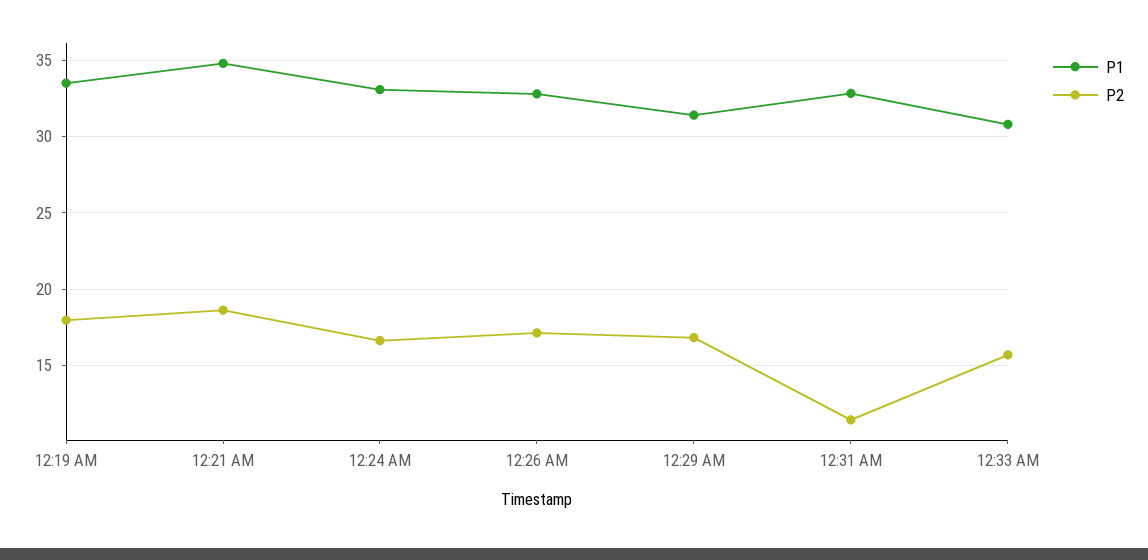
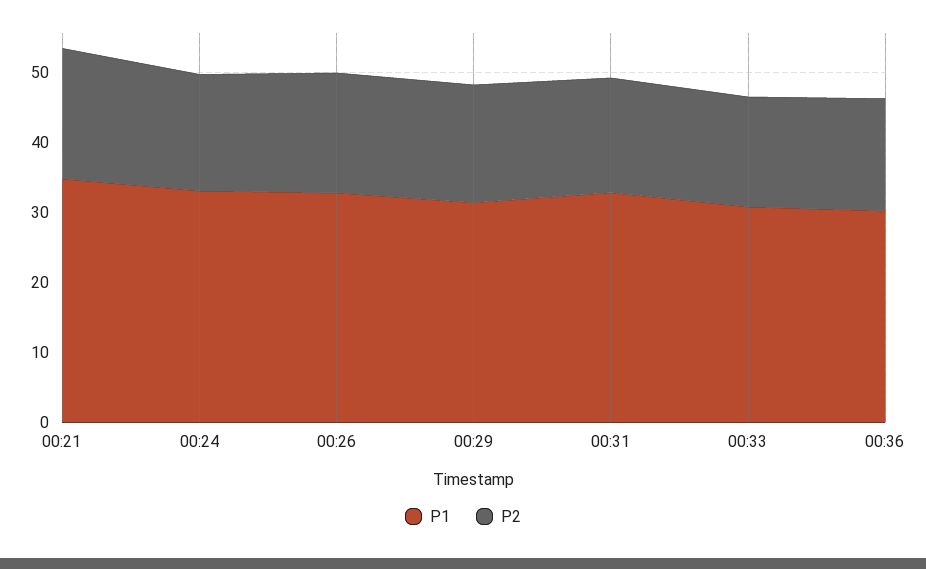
P1, 12:19 AM: 33.5 -> none
P2, 12:19 AM: 18 -> none
P2, 12:31 AM: 11.5 -> 16
P1, 00:36: none -> 30
P2, 00:36: none -> 16

